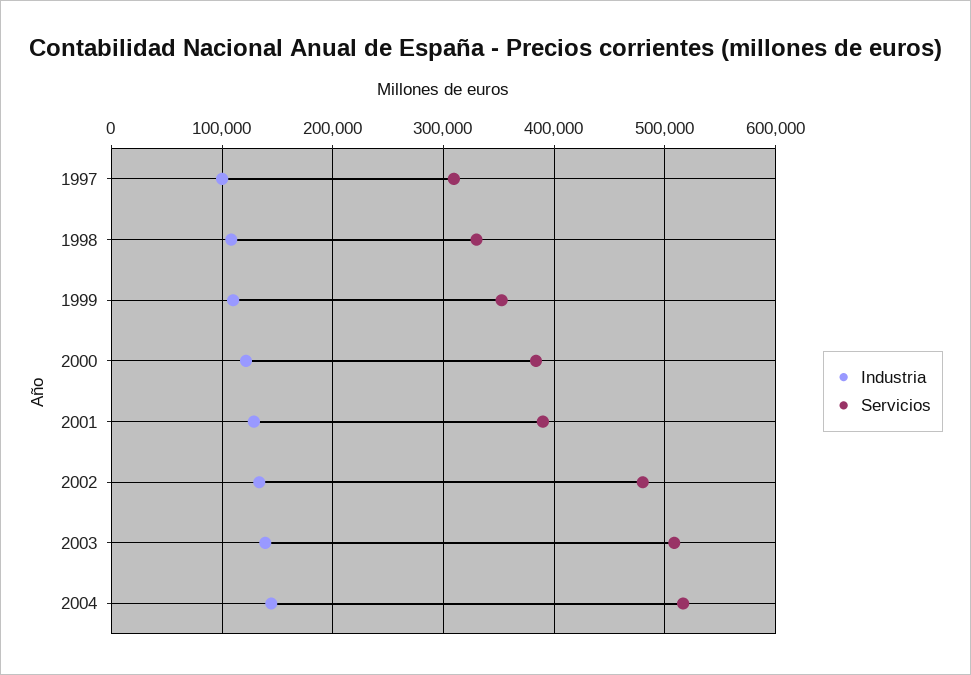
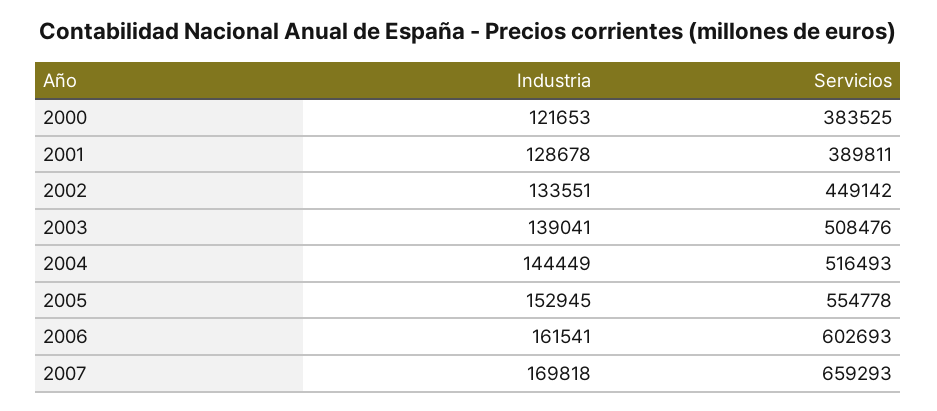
Industria, 1997: 100000 -> none
Servicios, 1997: 310000 -> none
Industria, 1998: 110000 -> none
Servicios, 1998: 330000 -> none
Industria, 1999: 110000 -> none
Servicios, 1999: 350000 -> none
Servicios, 2002: 480000 -> 449142
Industria, 2005: none -> 152945
Servicios, 2005: none -> 554778
Industria, 2006: none -> 161541
Servicios, 2006: none -> 602693
Industria, 2007: none -> 169818
Servicios, 2007: none -> 659293

